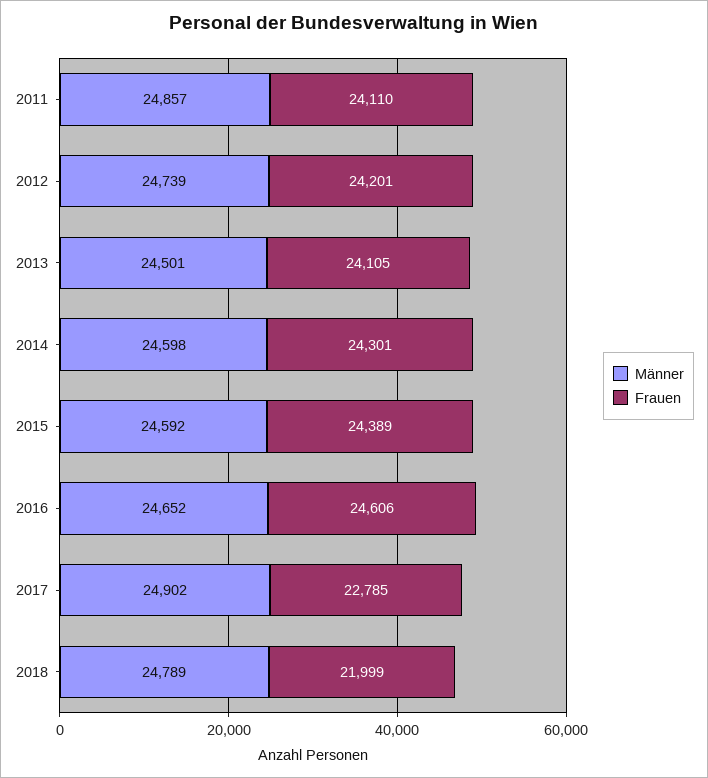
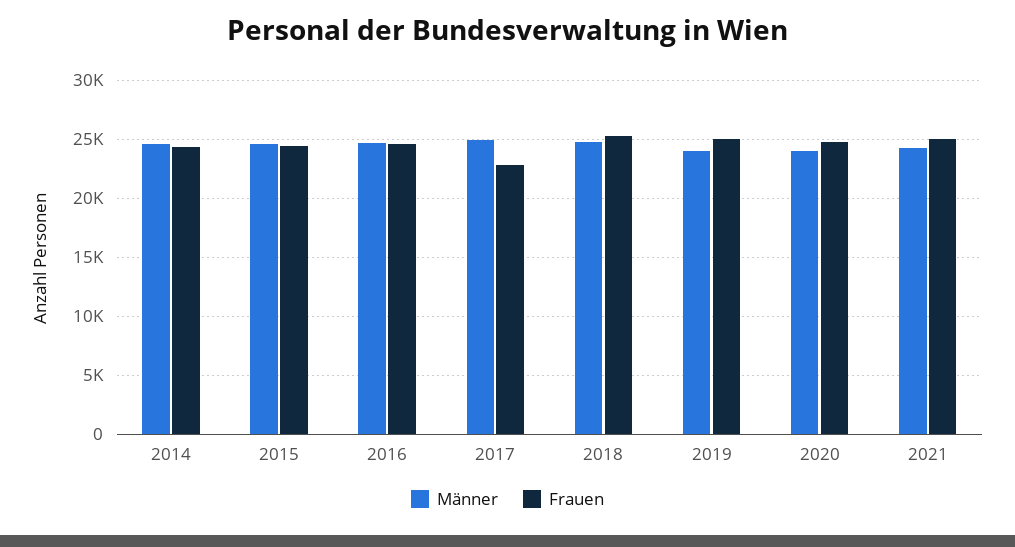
Männer, 2011: 24857 -> none
Frauen, 2011: 24110 -> none
Männer, 2012: 24739 -> none
Frauen, 2012: 24201 -> none
Männer, 2013: 24501 -> none
Frauen, 2013: 24105 -> none
Frauen, 2018: 21999 -> 25000
Männer, 2019: none -> 24000
Frauen, 2019: none -> 25000
Männer, 2020: none -> 24000
Frauen, 2020: none -> 25000
Männer, 2021: none -> 24000
Frauen, 2021: none -> 25000

